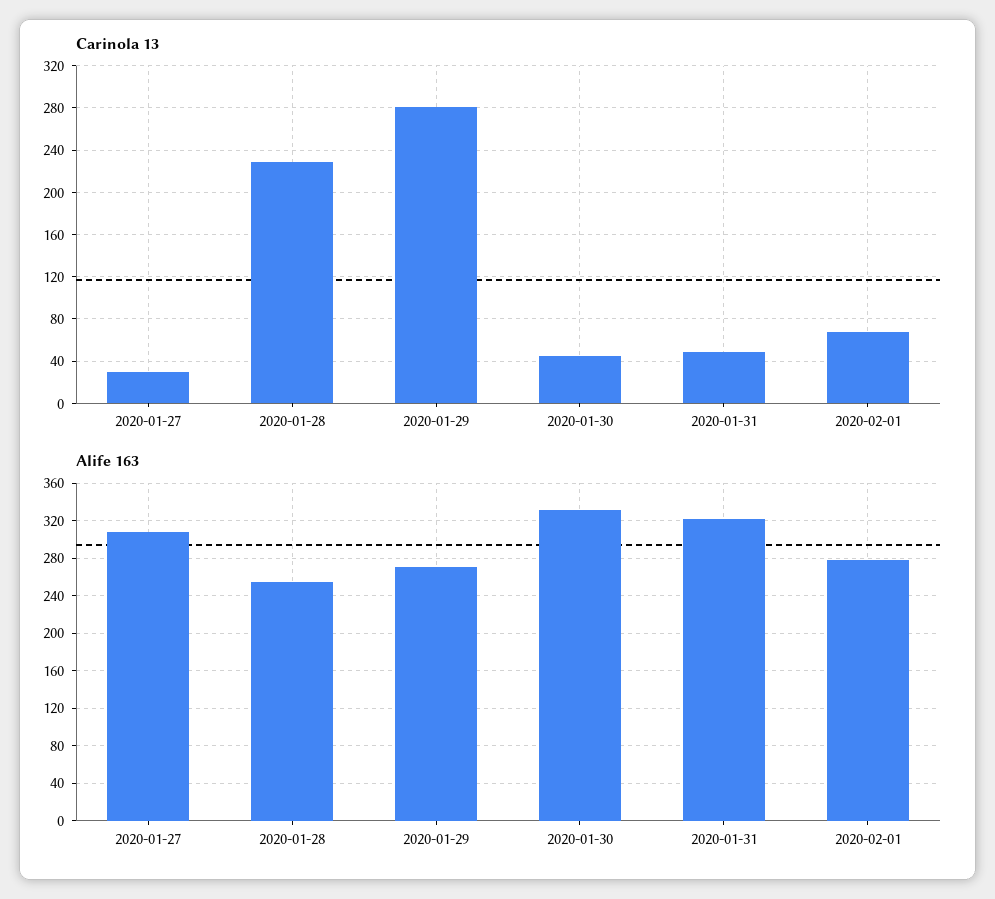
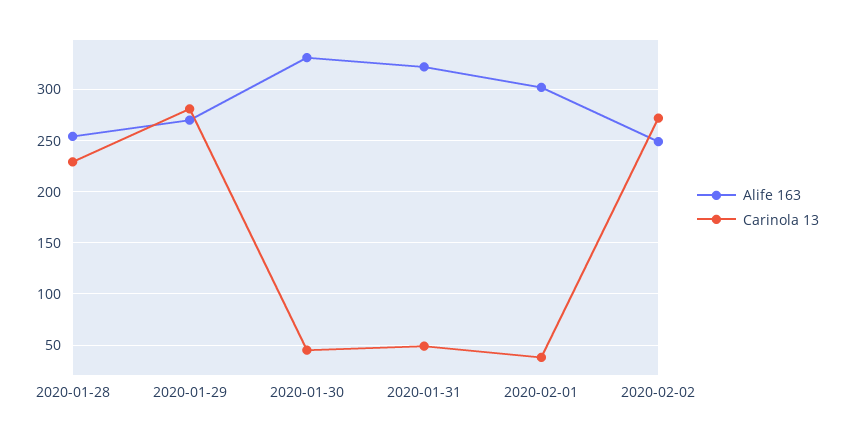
Carinola 13, 2020-01-27: 30 -> none
Carinola 13, 2020-02-01: 70 -> 40
Alife 163, 2020-01-27: 310 -> none
Alife 163, 2020-02-01: 280 -> 300
Alife 163, 2020-02-02: none -> 250
Carinola 13, 2020-02-02: none -> 270

